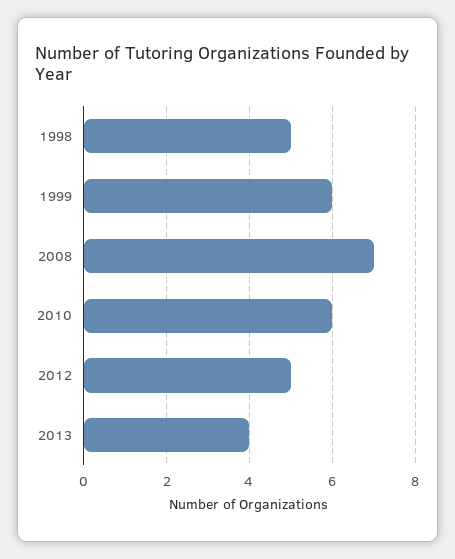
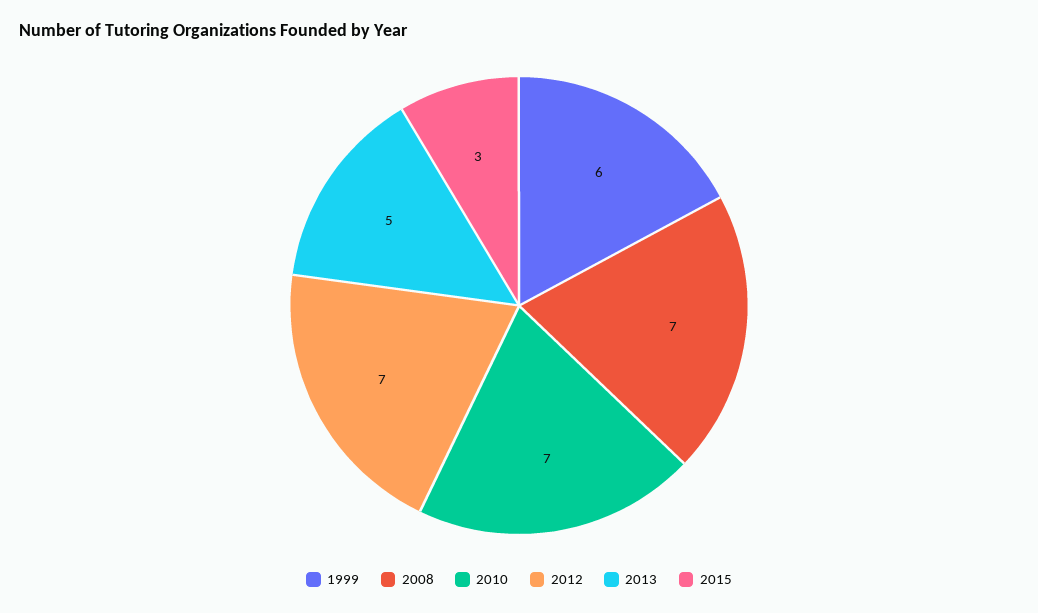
1998: 5 -> none
2010: 6 -> 7
2012: 5 -> 7
2013: 4 -> 5
2015: none -> 3

